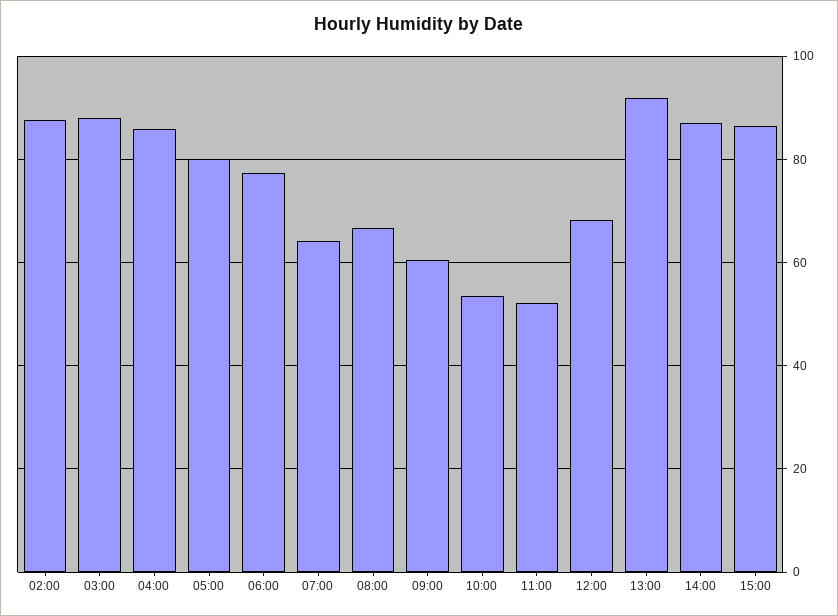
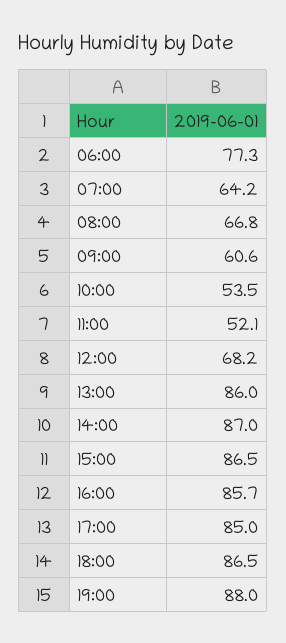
02:00: 88 -> none
03:00: 88 -> none
04:00: 86 -> none
05:00: 80 -> none
13:00: 92 -> 86
16:00: none -> 85.7
17:00: none -> 85
18:00: none -> 86.5
19:00: none -> 88

